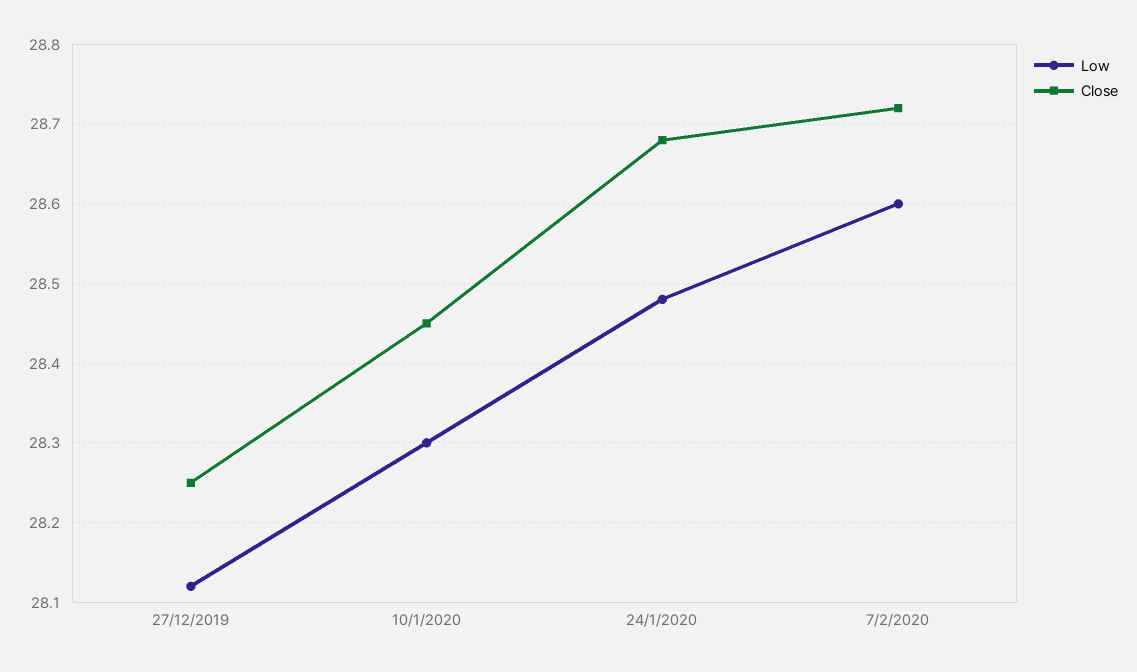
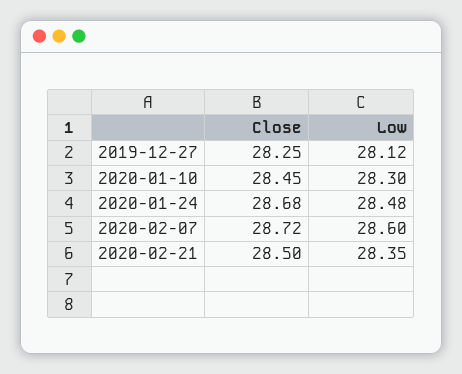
Close, 2020-02-21: none -> 28.5
Low, 2020-02-21: none -> 28.35

